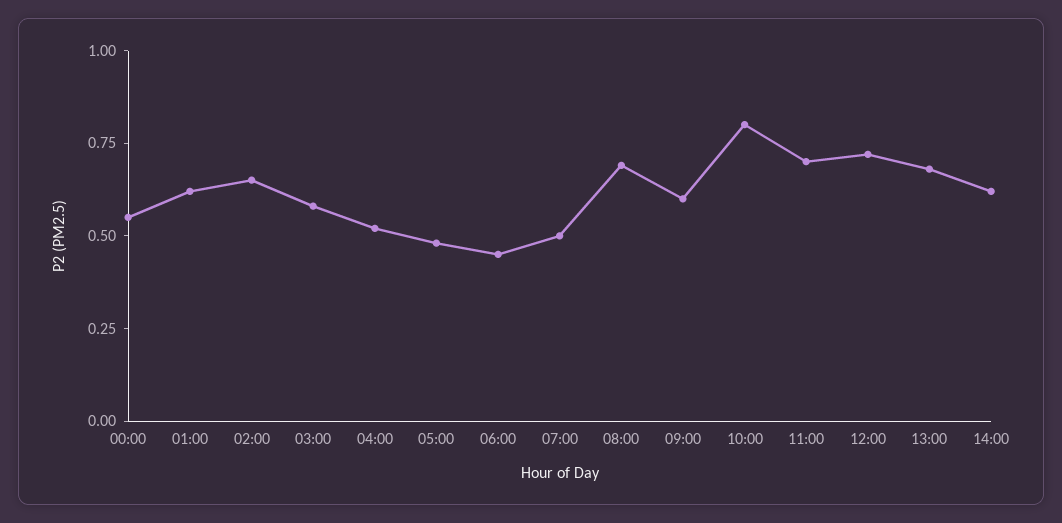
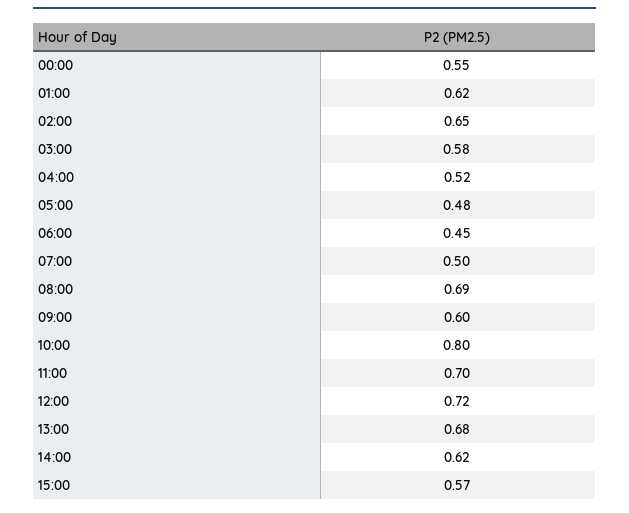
15:00: none -> 0.57

